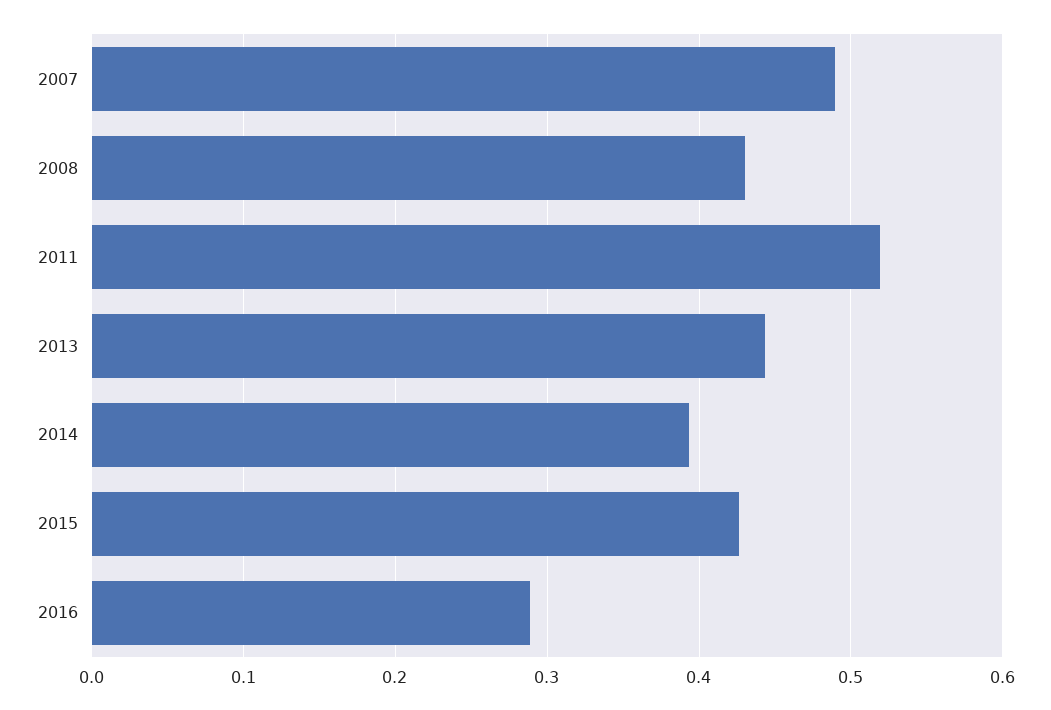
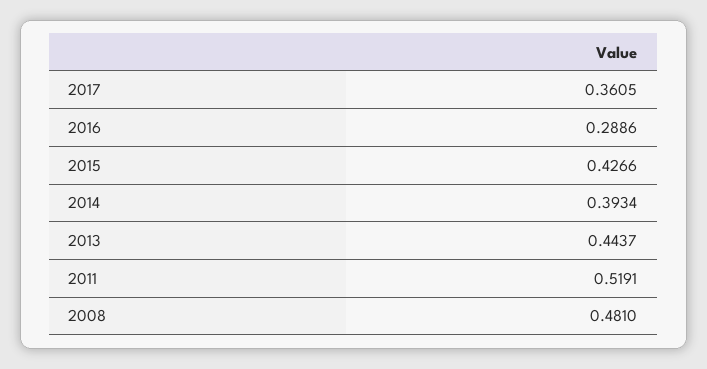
2007: 0.49 -> none
2008: 0.43 -> 0.481
2017: none -> 0.3605

